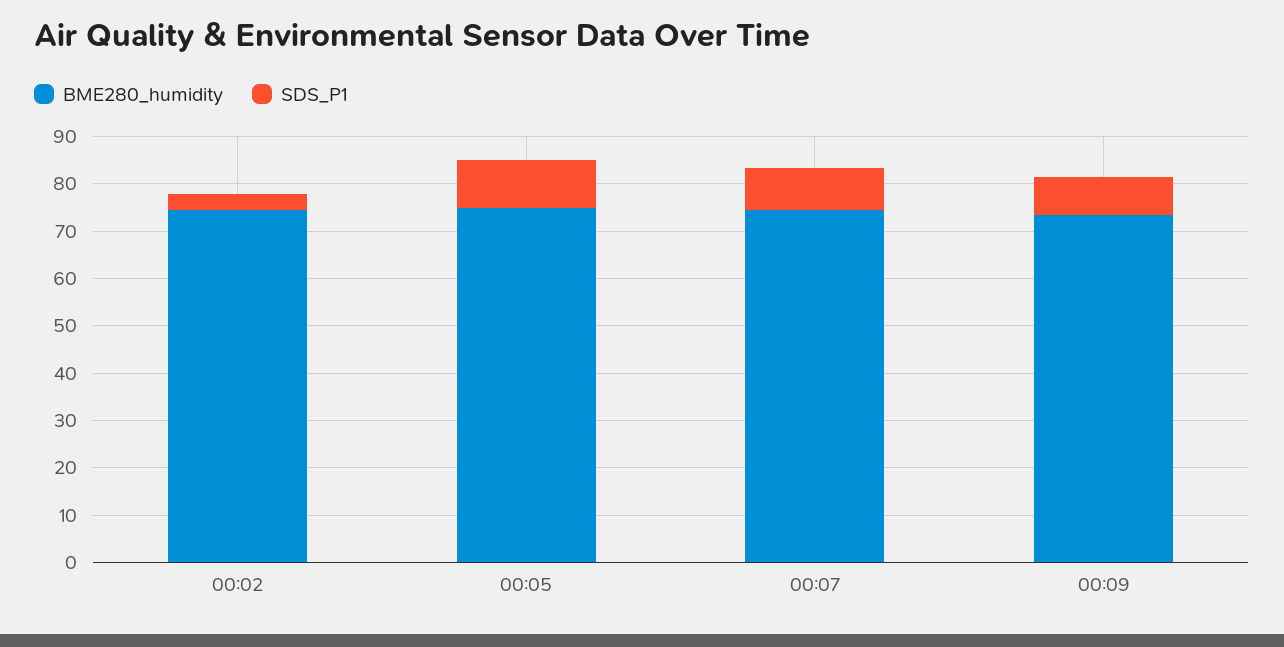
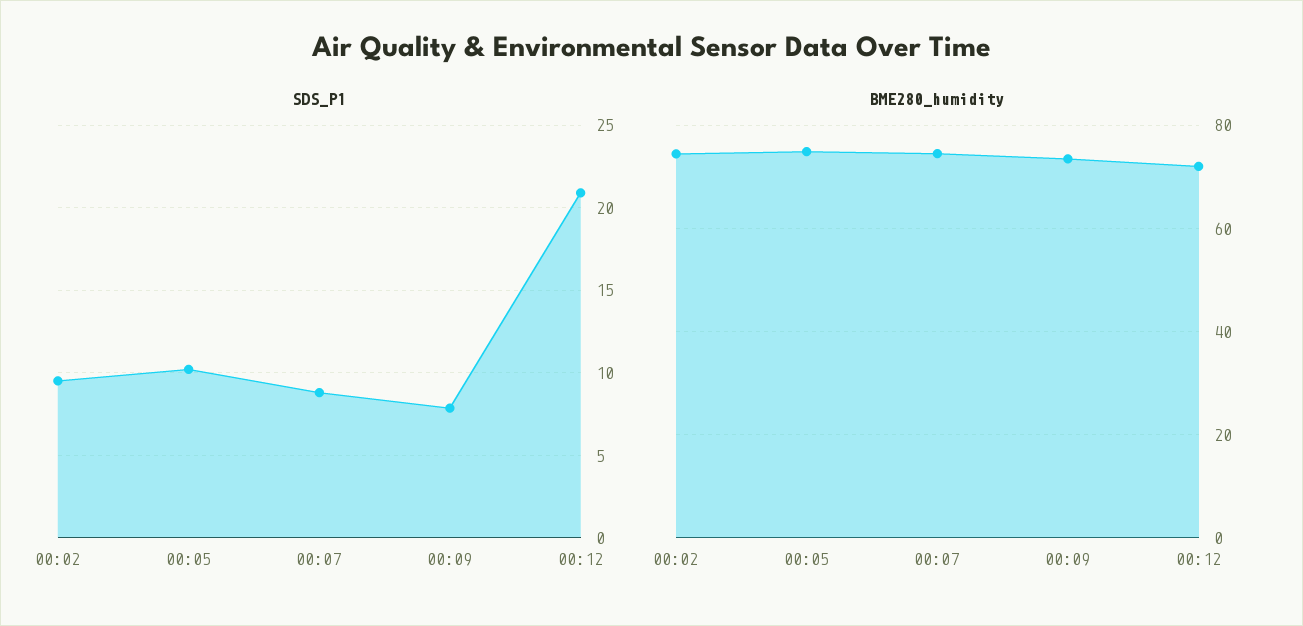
SDS_P1, 00:02: 4 -> 9.5
SDS_P1, 00:12: none -> 21
BME280_humidity, 00:12: none -> 72

